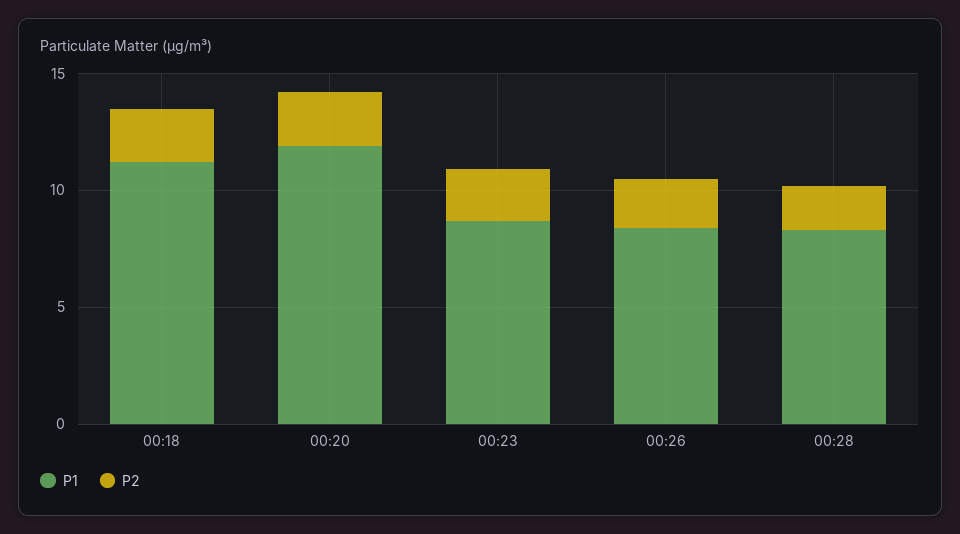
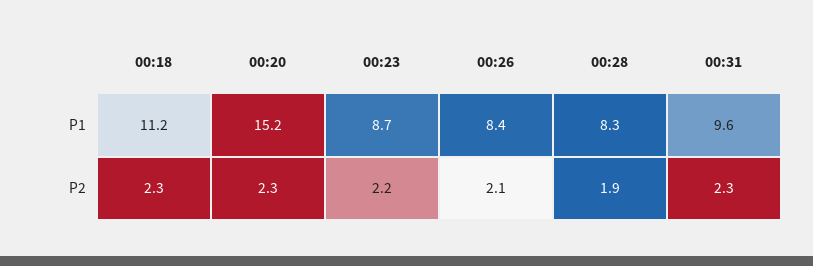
P1, 00:20: 12 -> 15.2
P1, 00:31: none -> 9.6
P2, 00:31: none -> 2.3

